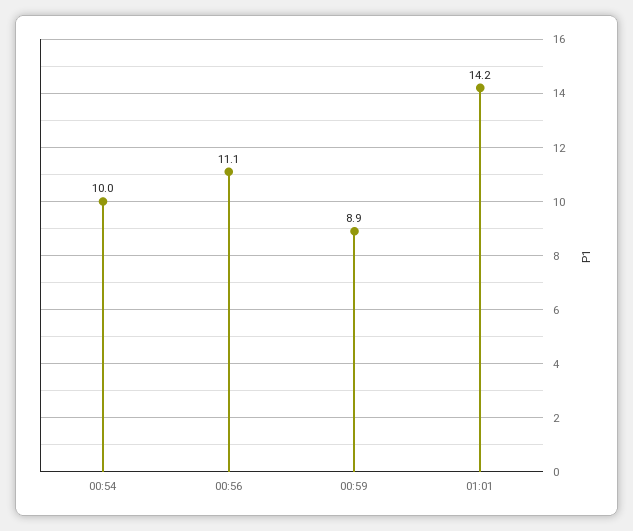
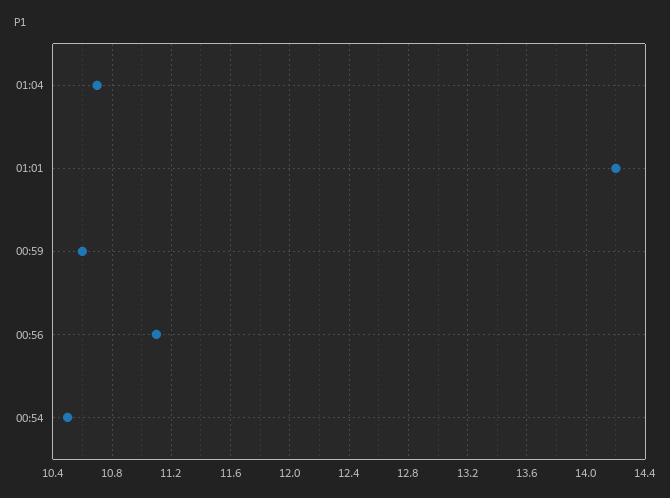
00:54: 10 -> 10.5
00:59: 8.9 -> 10.6
01:04: none -> 10.7

